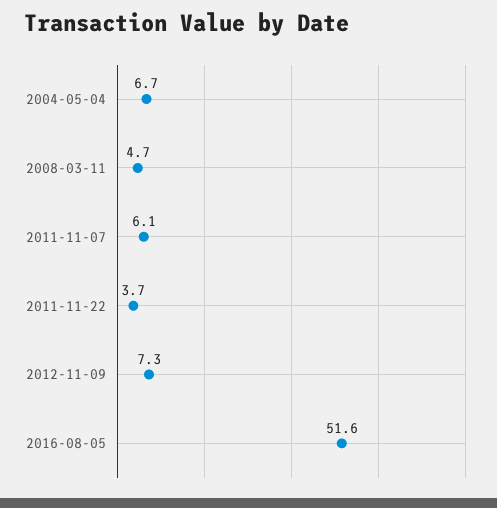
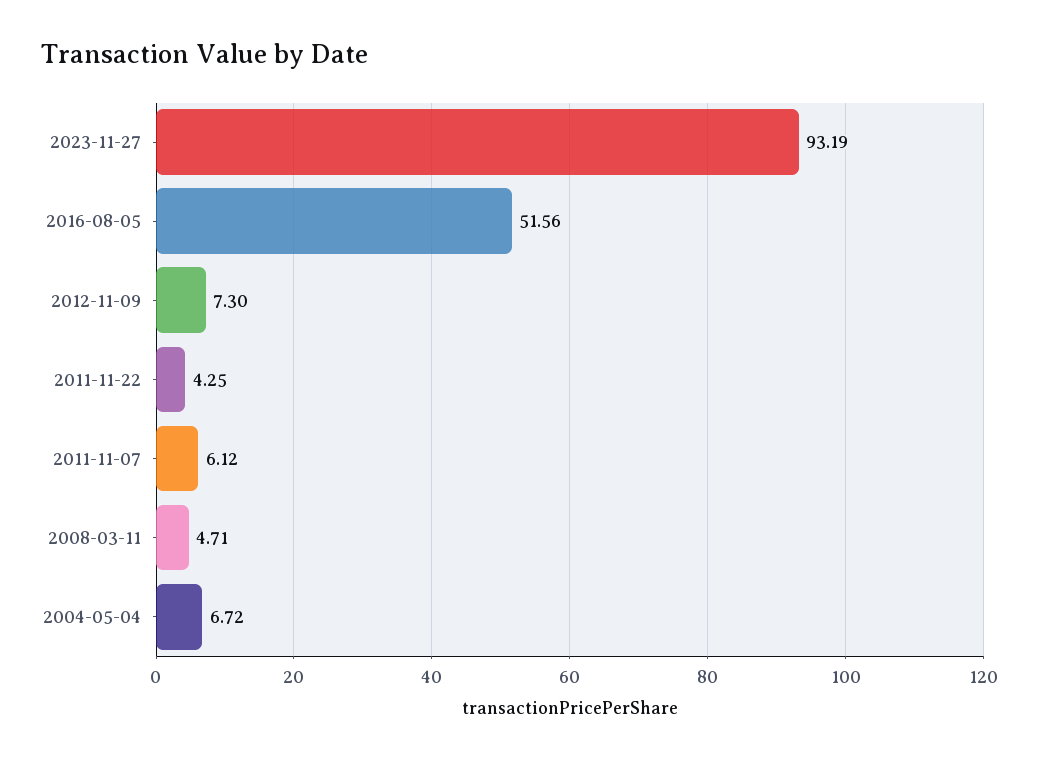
2011-11-22: 3.7 -> 4.25
2023-11-27: none -> 93.19

